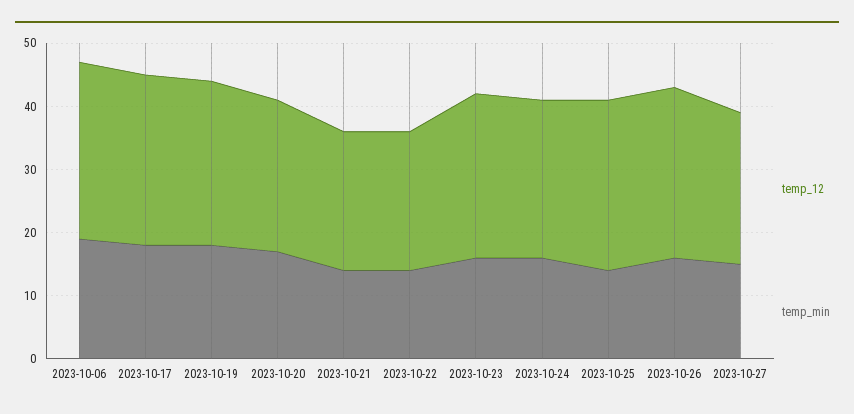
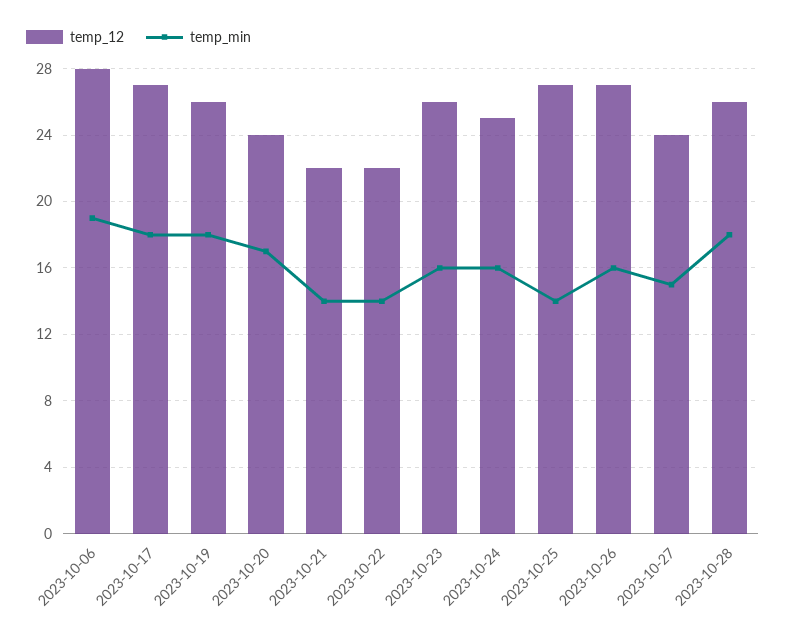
temp_12, 2023-10-28: none -> 26
temp_min, 2023-10-28: none -> 18

